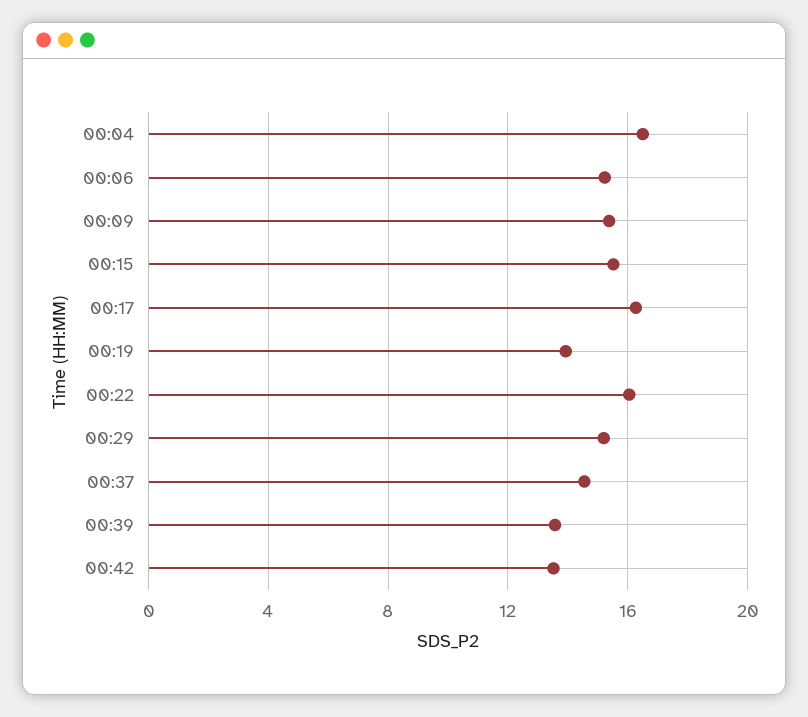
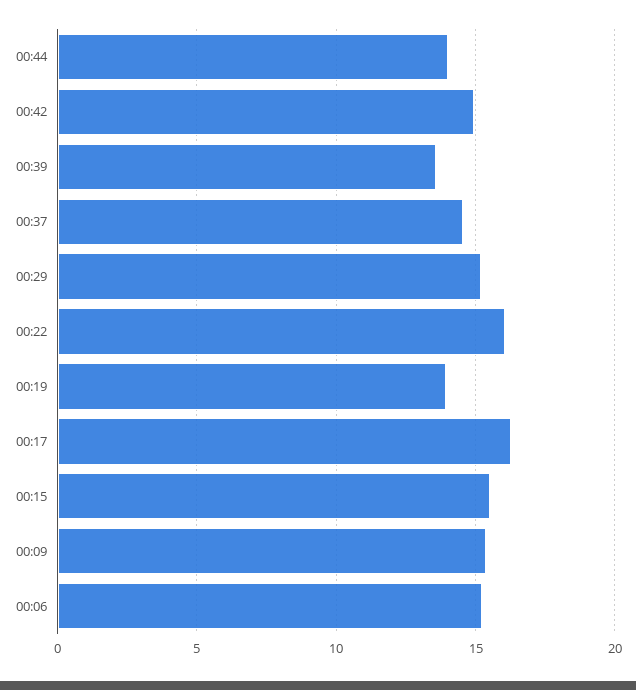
00:04: 16.5 -> none
00:42: 13.5 -> 15
00:44: none -> 14

